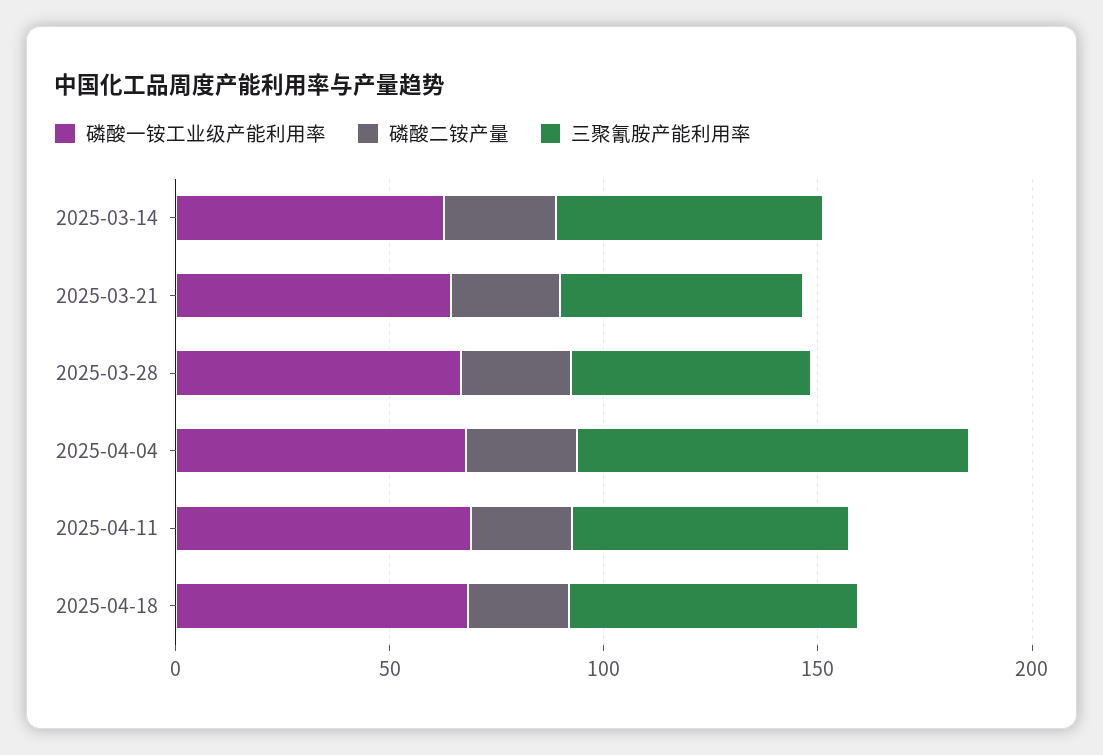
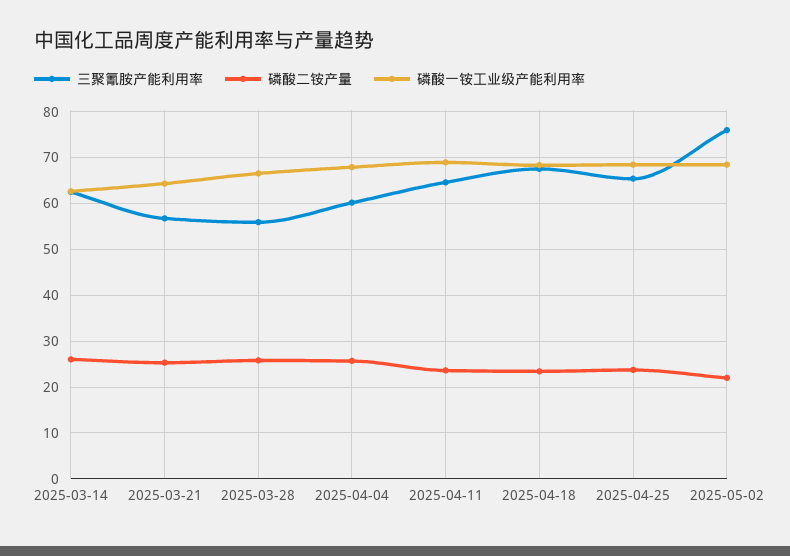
三聚氰胺产能利用率, 2025-04-04: 90 -> 60
三聚氰胺产能利用率, 2025-04-25: none -> 66
磷酸二铵产量, 2025-04-25: none -> 24
磷酸一铵工业级产能利用率, 2025-04-25: none -> 68
三聚氰胺产能利用率, 2025-05-02: none -> 76
磷酸二铵产量, 2025-05-02: none -> 22
磷酸一铵工业级产能利用率, 2025-05-02: none -> 68

